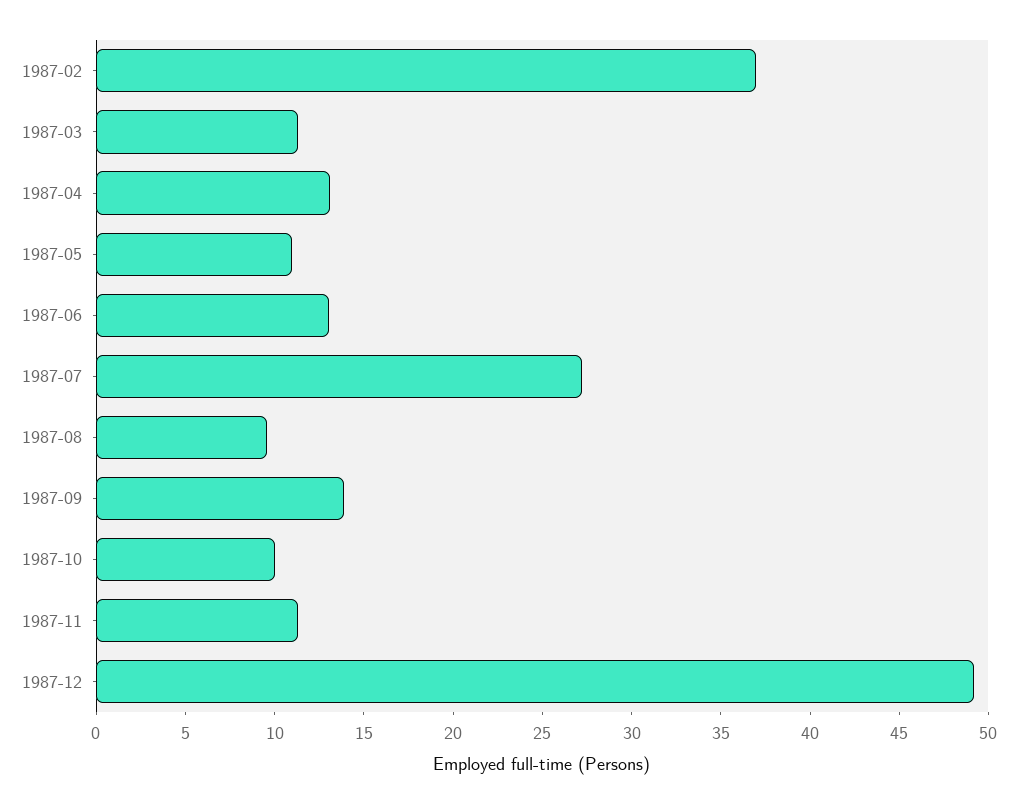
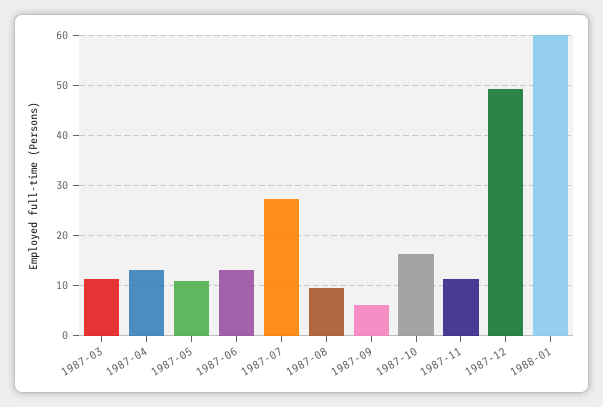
1987-02: 37 -> none
1987-09: 14 -> 6
1987-10: 10 -> 16
1988-01: none -> 60

